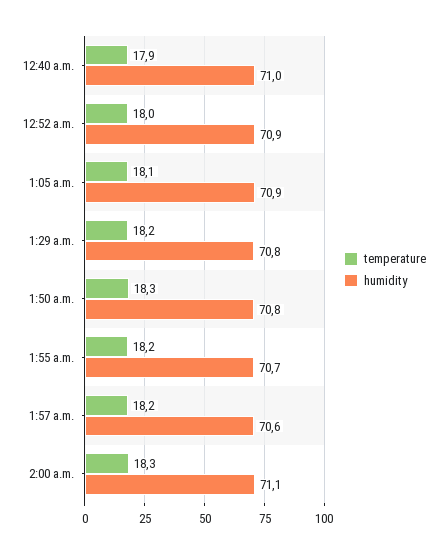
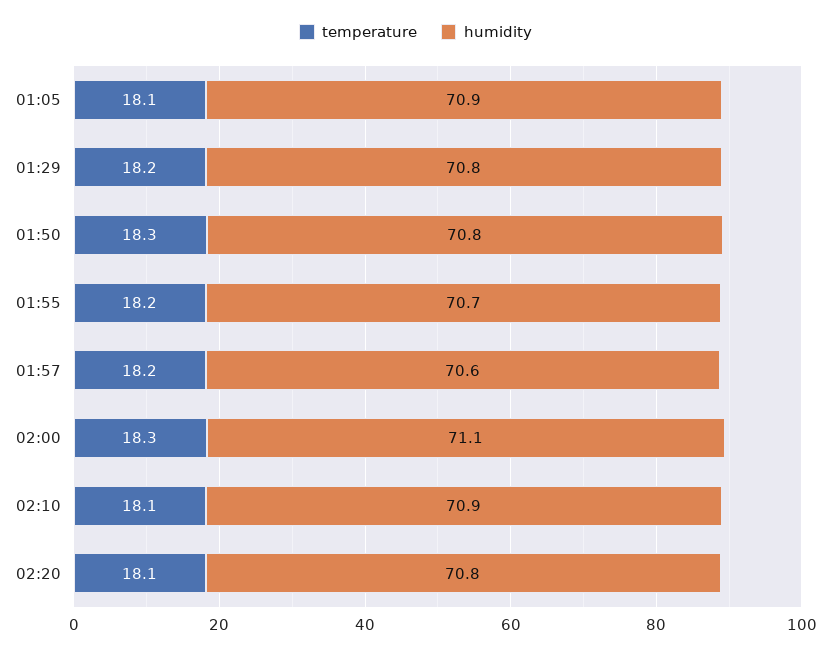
temperature, 12:40 a.m.: 17.9 -> none
humidity, 12:40 a.m.: 71 -> none
temperature, 12:52 a.m.: 18 -> none
humidity, 12:52 a.m.: 70.9 -> none
temperature, 02:10: none -> 18.1
humidity, 02:10: none -> 70.9
temperature, 02:20: none -> 18.1
humidity, 02:20: none -> 70.8

